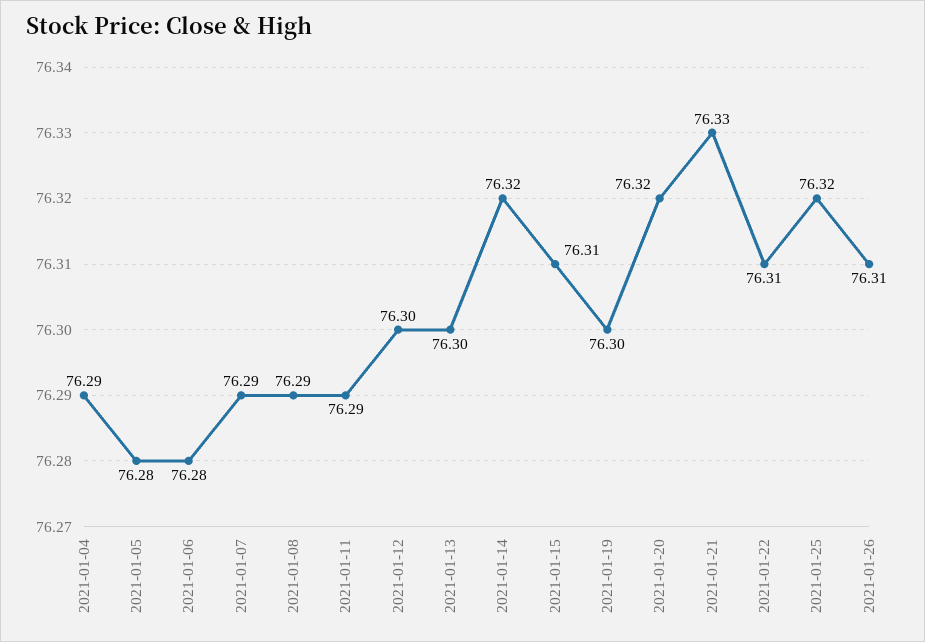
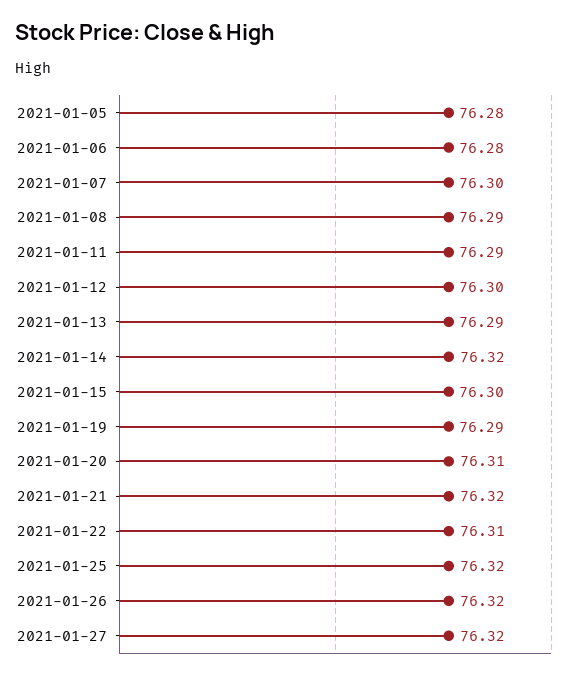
2021-01-04: 76.29 -> none
2021-01-07: 76.29 -> 76.3
2021-01-13: 76.3 -> 76.29
2021-01-15: 76.31 -> 76.3
2021-01-19: 76.3 -> 76.29
2021-01-20: 76.32 -> 76.31
2021-01-21: 76.33 -> 76.32
2021-01-26: 76.31 -> 76.32
2021-01-27: none -> 76.32

